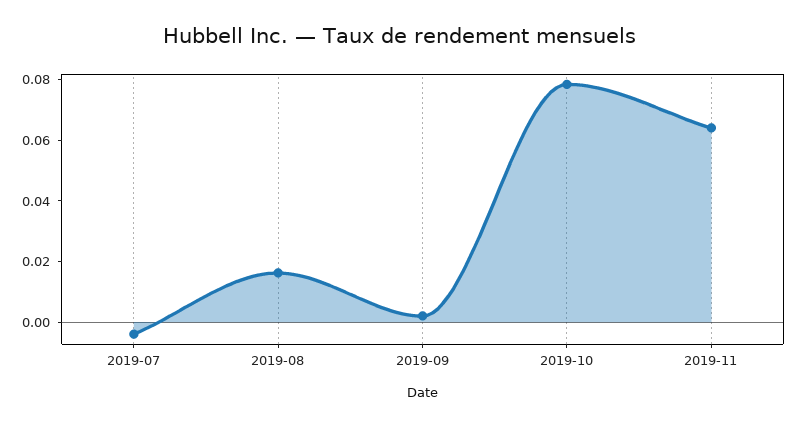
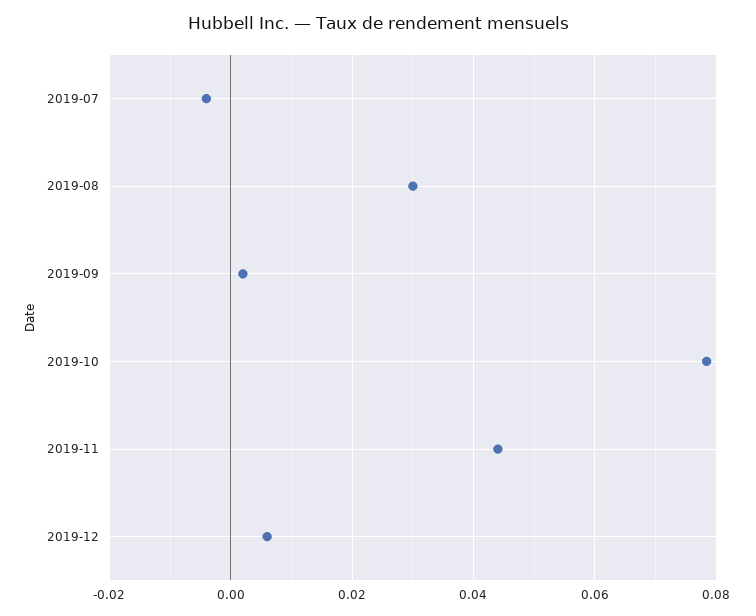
2019-08: 0.015 -> 0.03
2019-11: 0.065 -> 0.044
2019-12: none -> 0.006

